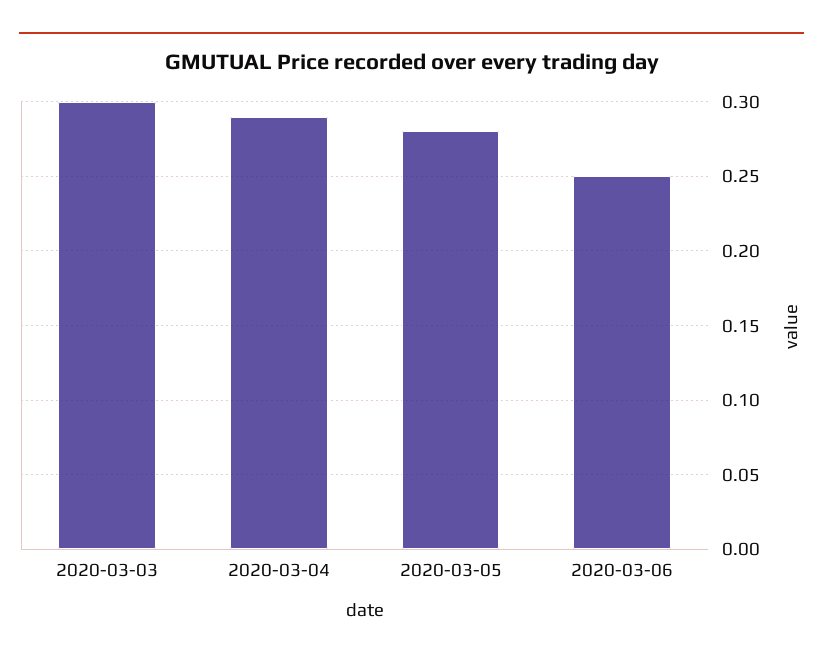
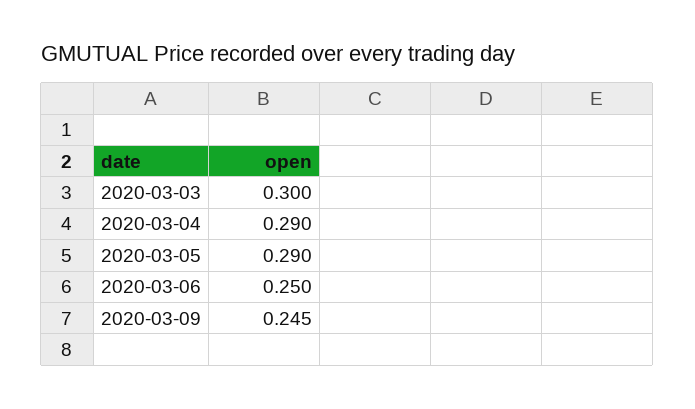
2020-03-05: 0.28 -> 0.29
2020-03-09: none -> 0.245

